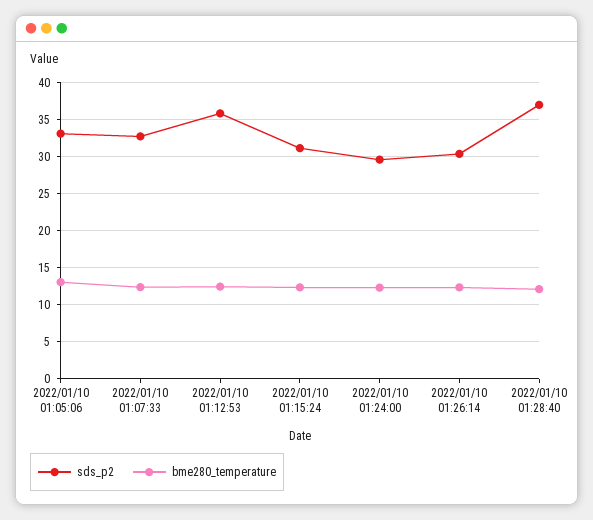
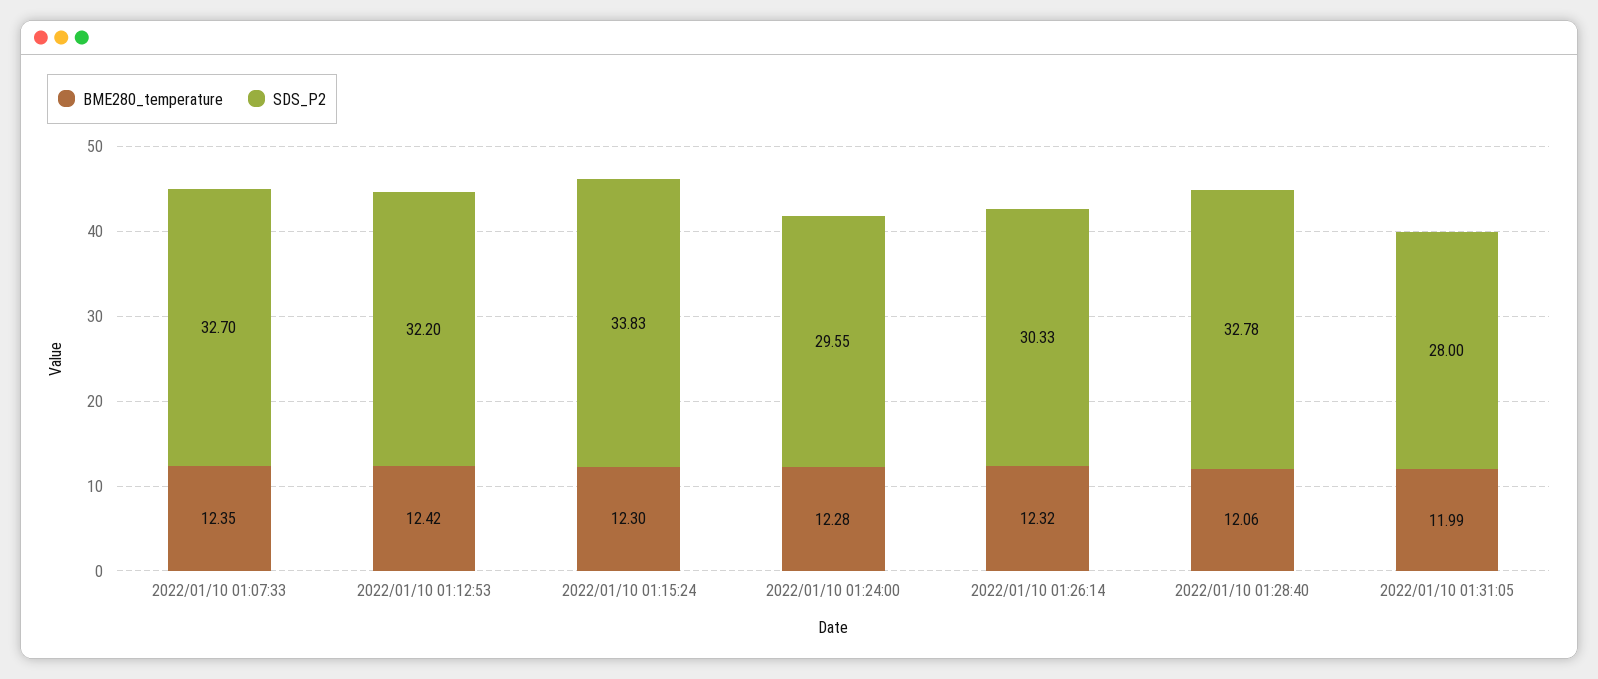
sds_p2, 2022/01/10 01:05:06: 33 -> none
bme280_temperature, 2022/01/10 01:05:06: 13 -> none
sds_p2, 2022/01/10 01:12:53: 36 -> 32.2
sds_p2, 2022/01/10 01:15:24: 31 -> 33.83
sds_p2, 2022/01/10 01:28:40: 37 -> 32.78
bme280_temperature, 2022/01/10 01:31:05: none -> 11.99
sds_p2, 2022/01/10 01:31:05: none -> 28

